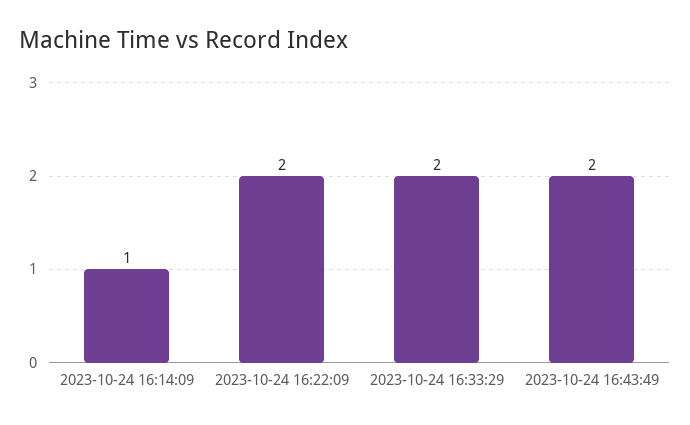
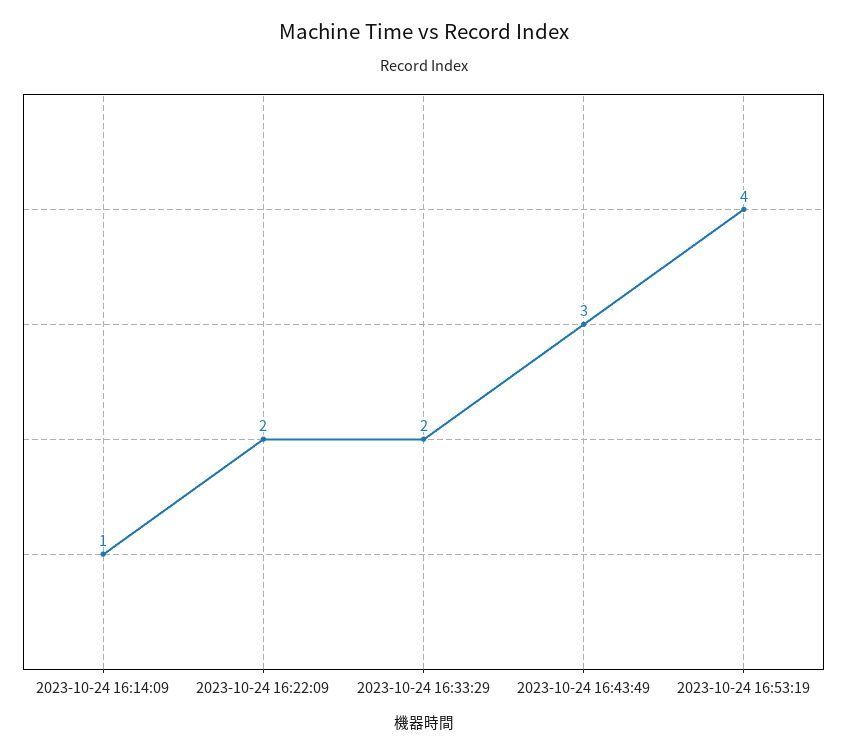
2023-10-24 16:43:49: 2 -> 3
2023-10-24 16:53:19: none -> 4

